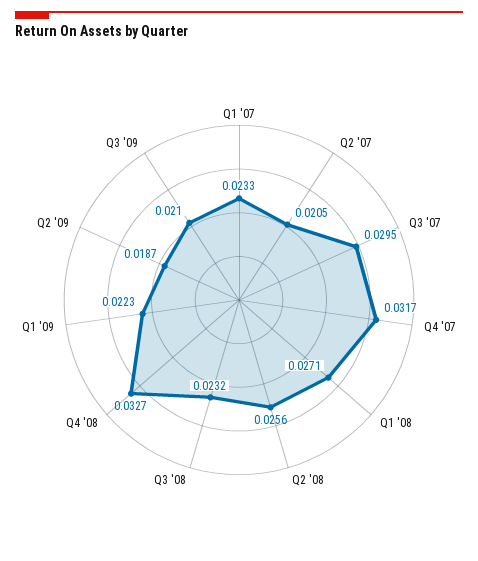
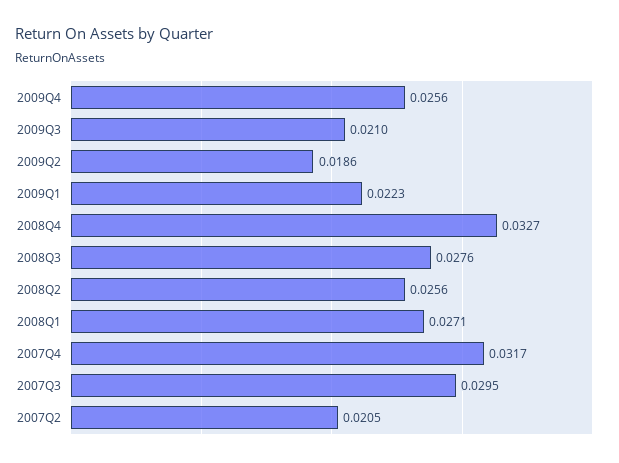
Q1 '07: 0.0233 -> none
Q3 '08: 0.0232 -> 0.0276
Q2 '09: 0.0187 -> 0.0186
2009Q4: none -> 0.0256

